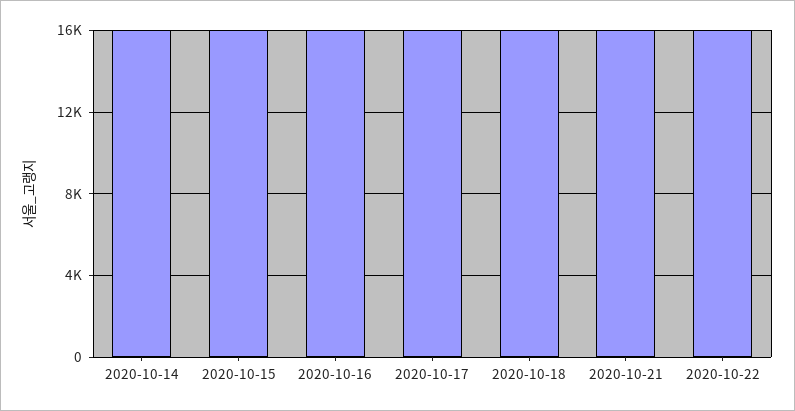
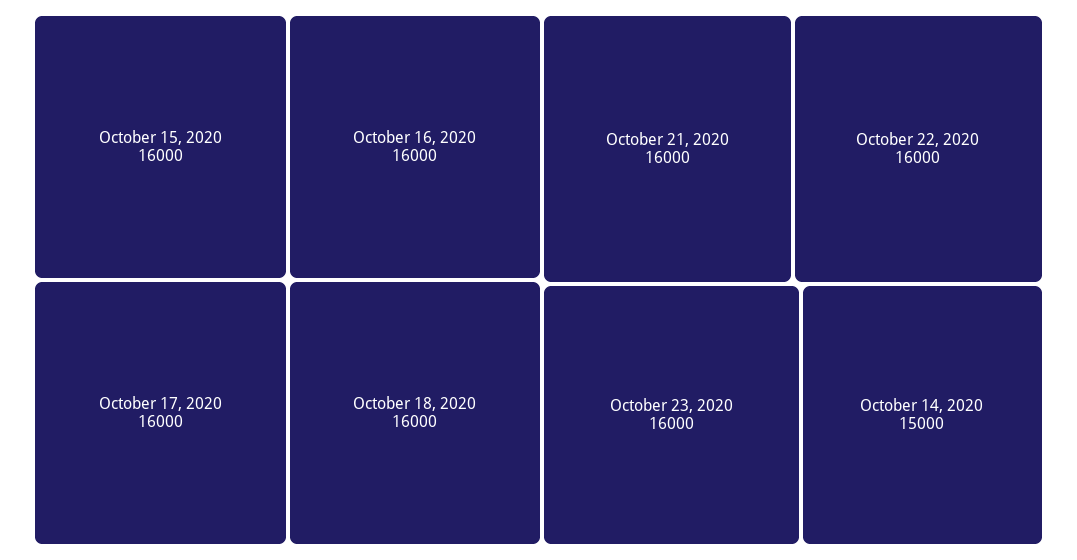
2020-10-14: 16000 -> 15000
October 23, 2020: none -> 16000

